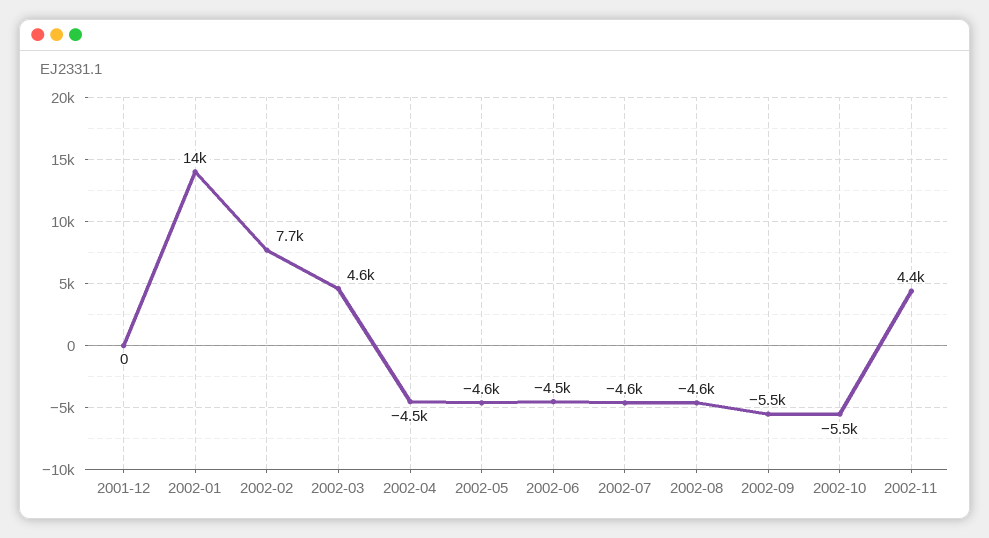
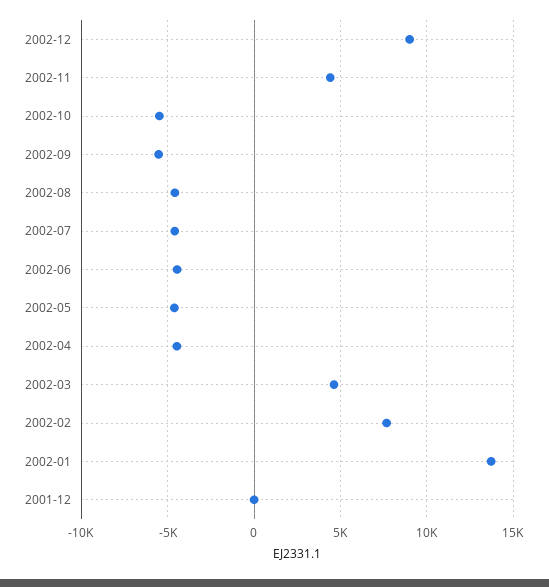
2002-12: none -> 9000

